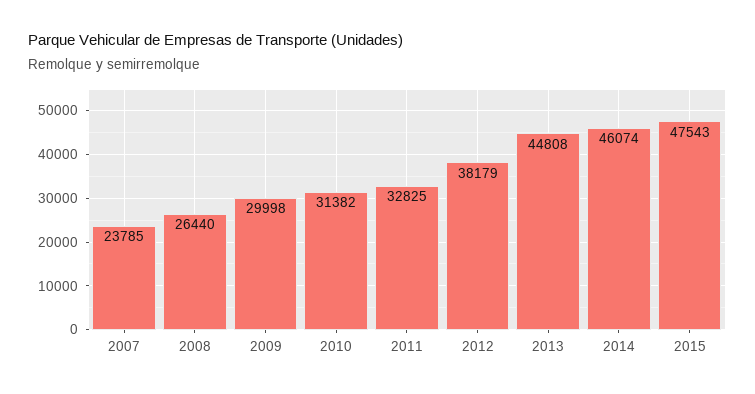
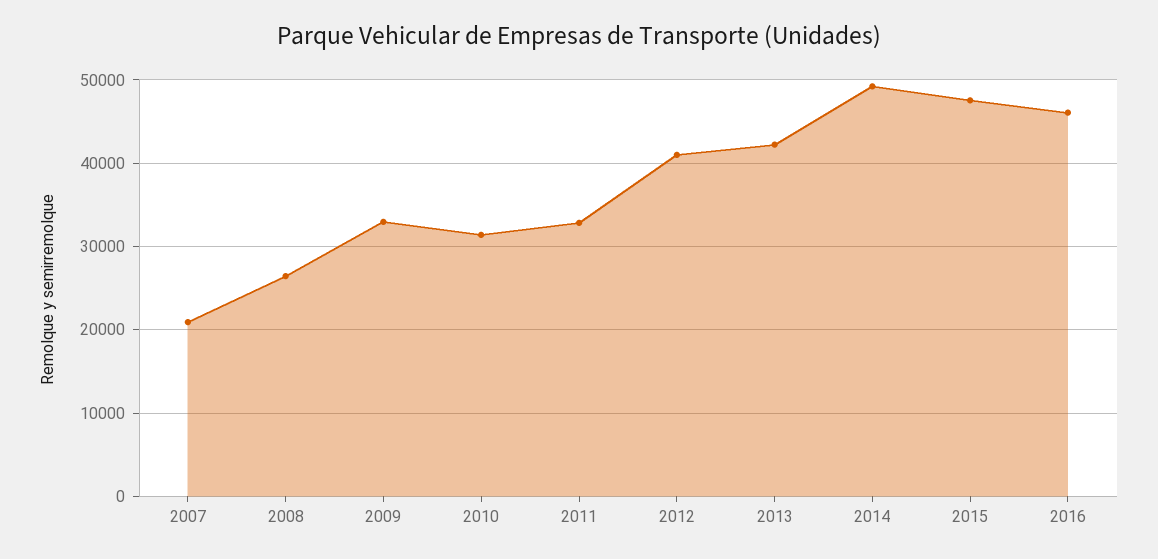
2007: 23785 -> 21000
2009: 29998 -> 33000
2012: 38179 -> 41000
2013: 44808 -> 42000
2014: 46074 -> 49000
2016: none -> 46000

